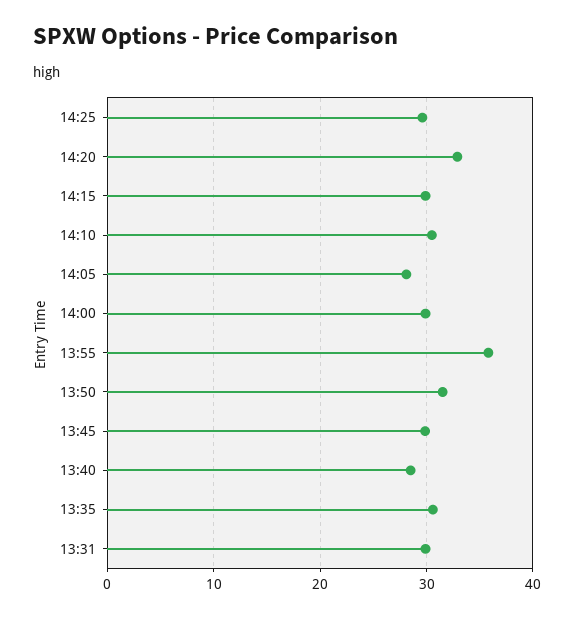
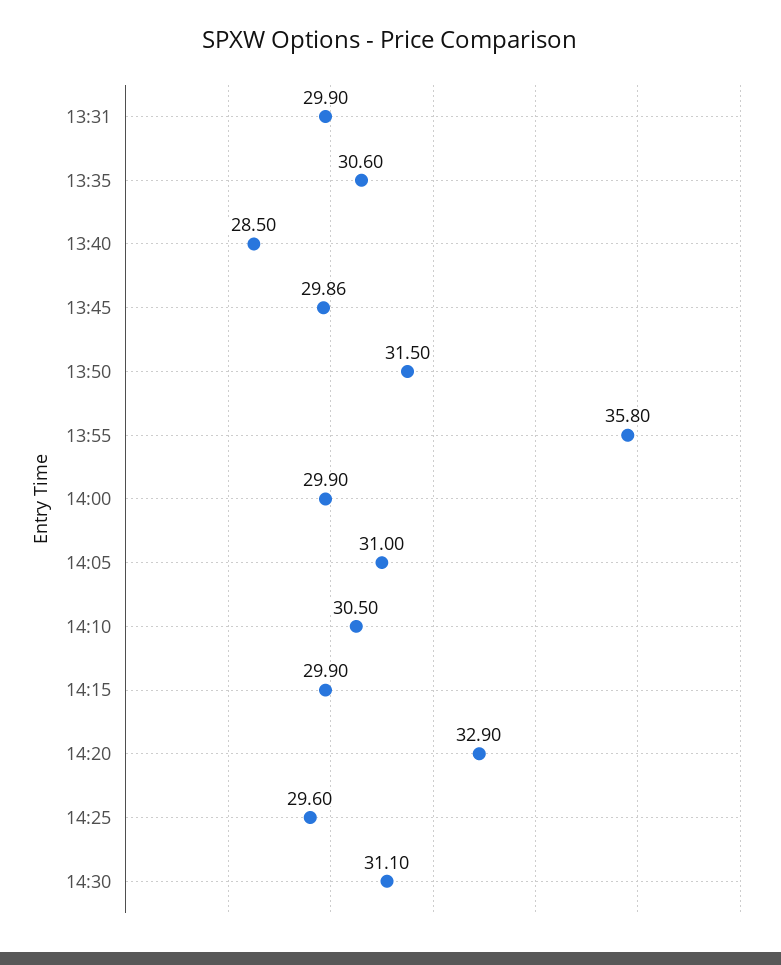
14:05: 28 -> 31
14:30: none -> 31.1

